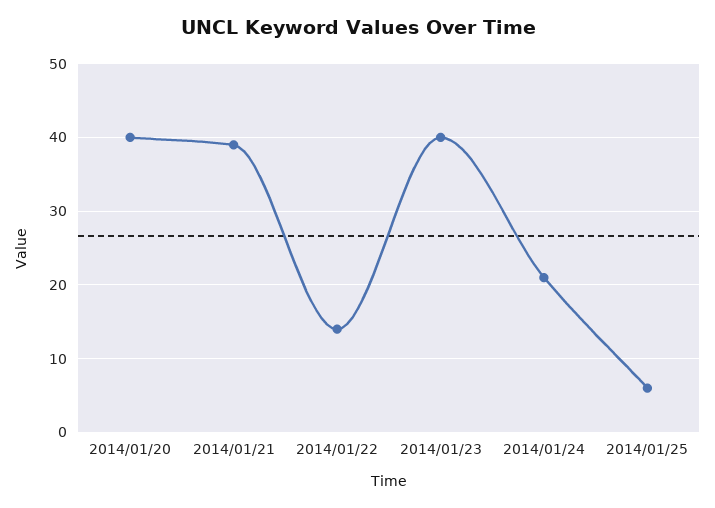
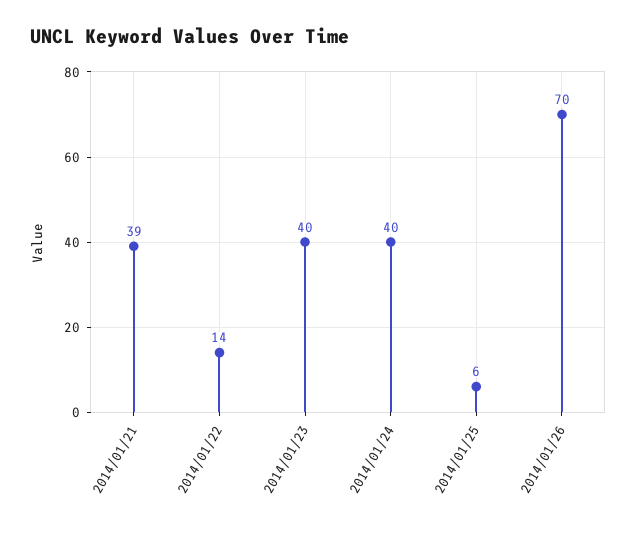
2014/01/20: 40 -> none
2014/01/24: 21 -> 40
2014/01/26: none -> 70

